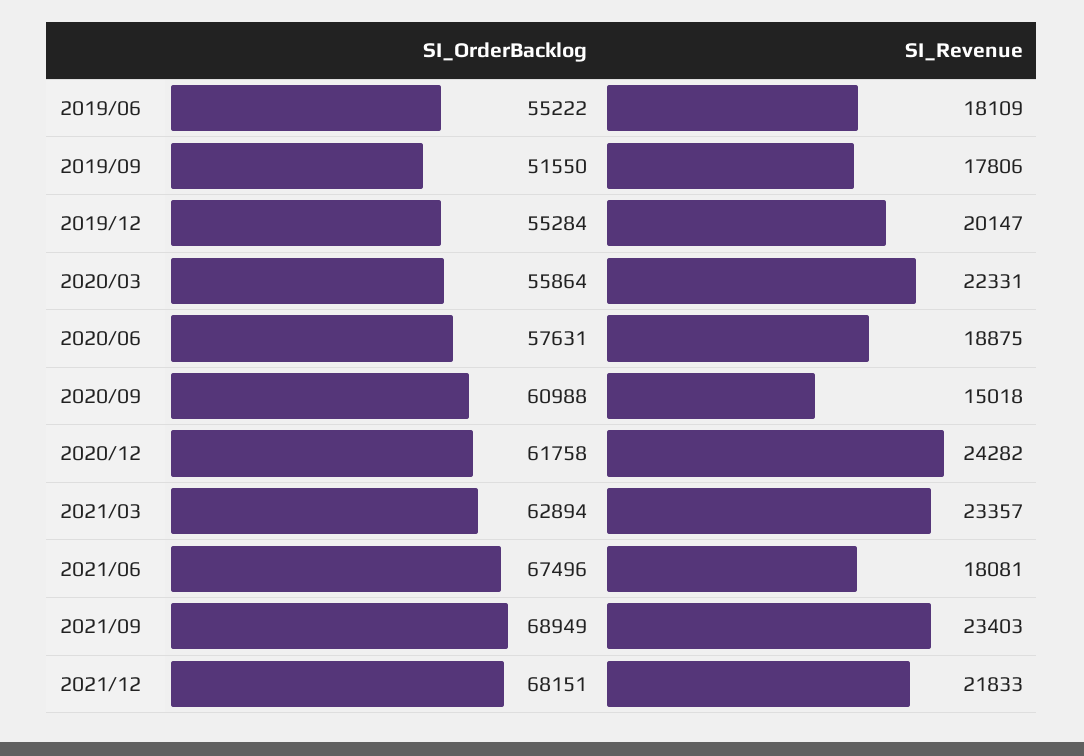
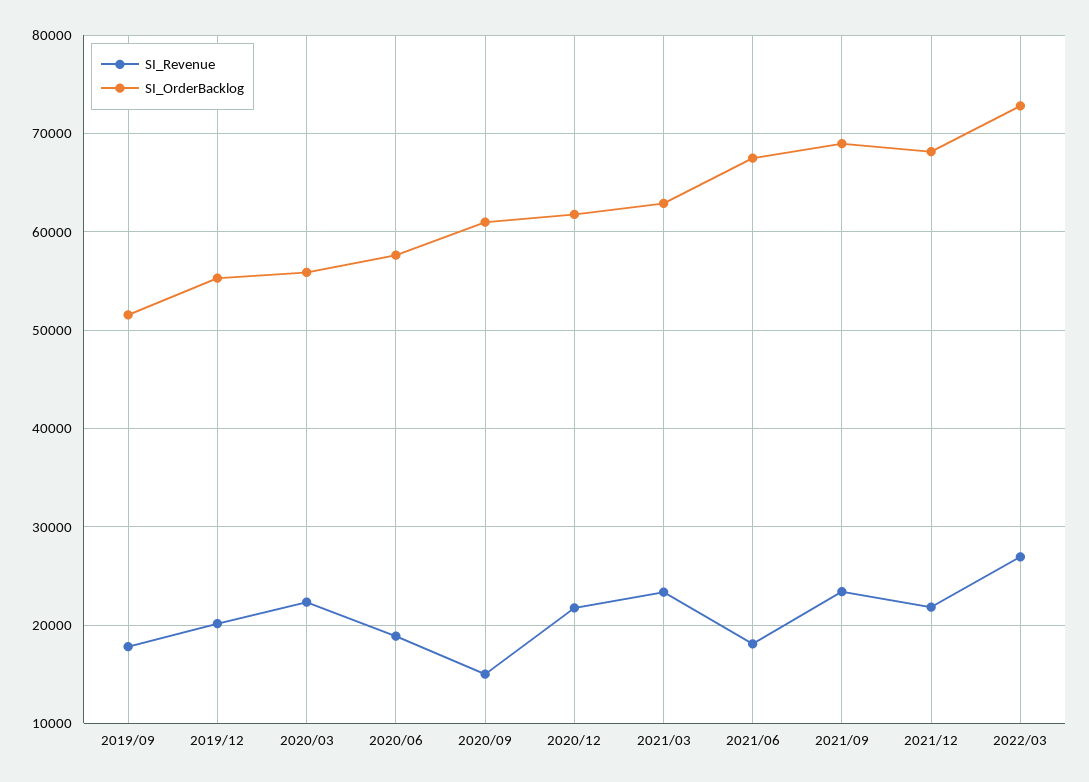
SI_OrderBacklog, 2019/06: 55222 -> none
SI_Revenue, 2019/06: 18109 -> none
SI_Revenue, 2020/12: 24282 -> 22000
SI_Revenue, 2022/03: none -> 27000
SI_OrderBacklog, 2022/03: none -> 73000

